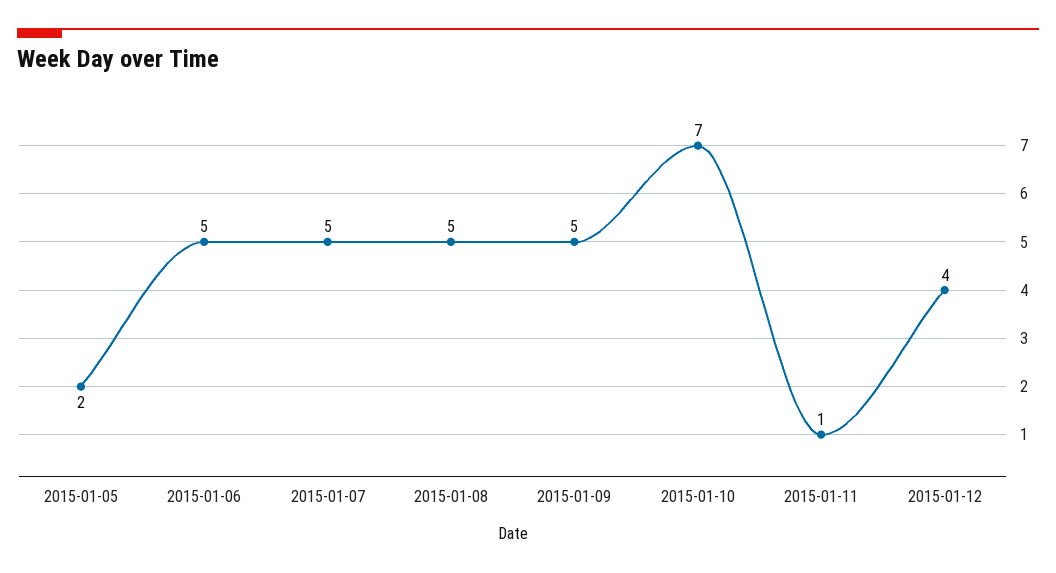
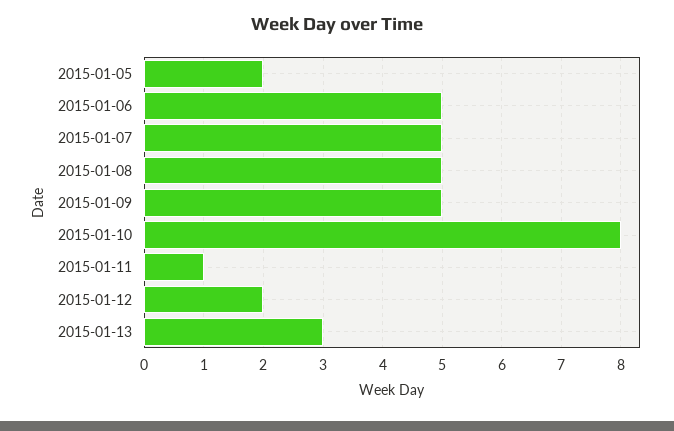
2015-01-10: 7 -> 8
2015-01-12: 4 -> 2
2015-01-13: none -> 3

